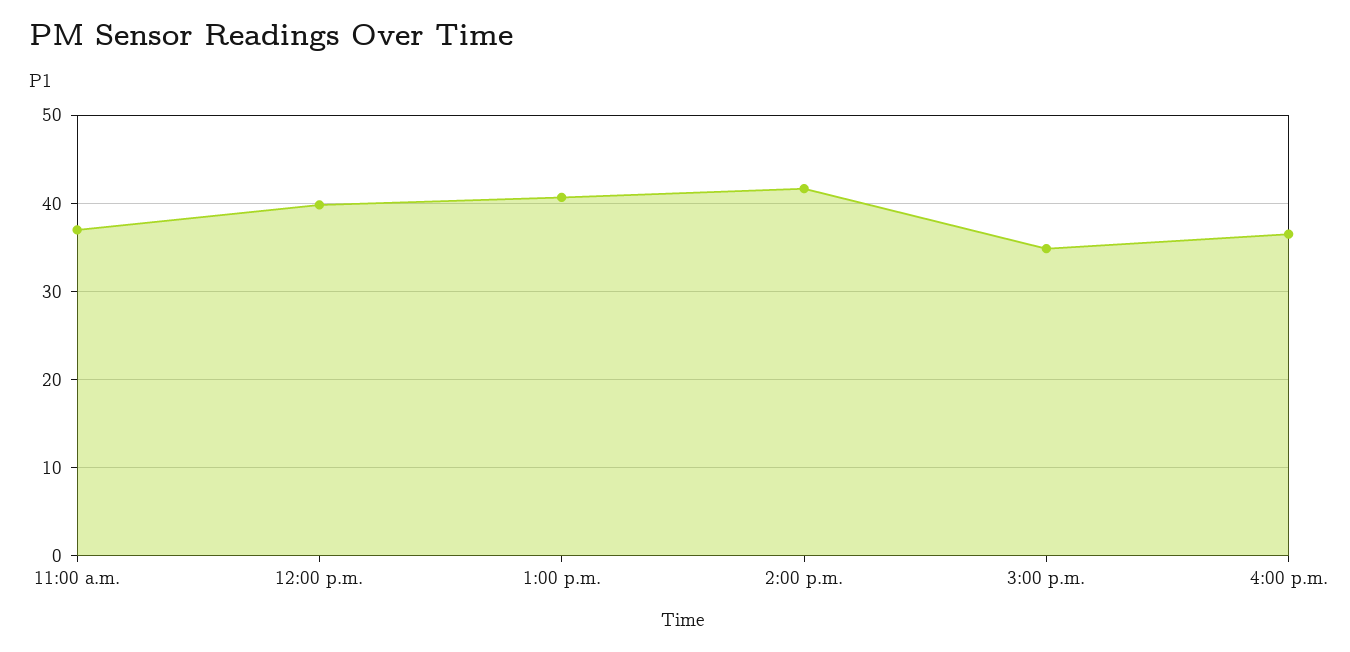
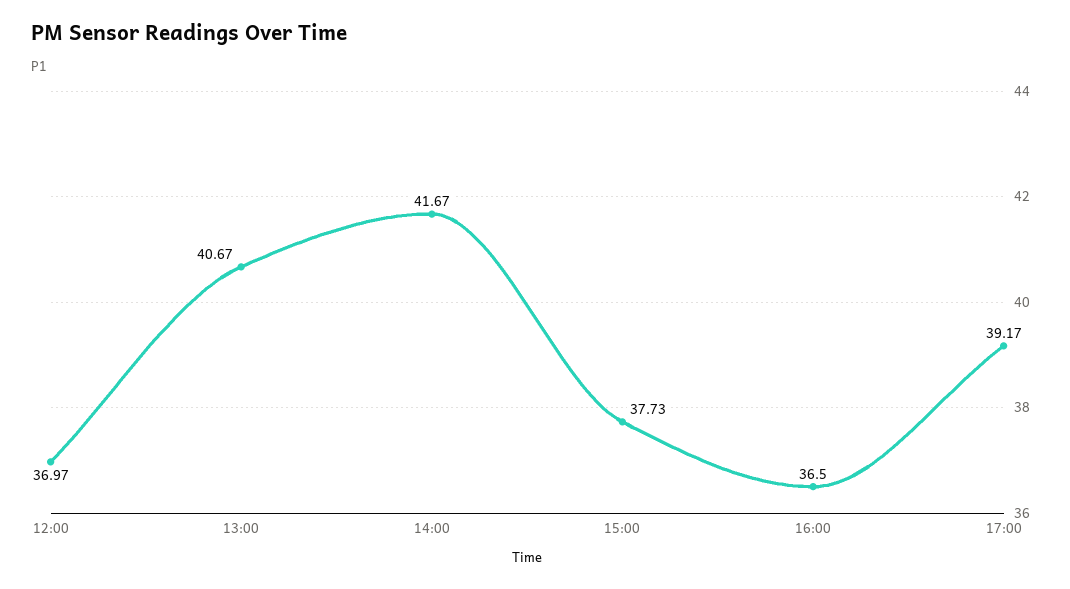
11:00 a.m.: 37 -> none
12:00 p.m.: 40 -> 36.97
3:00 p.m.: 35 -> 37.73
17:00: none -> 39.17

